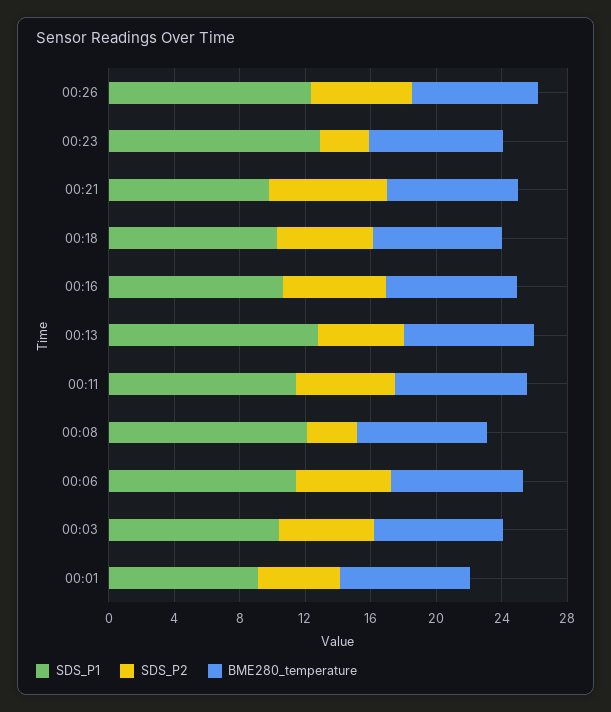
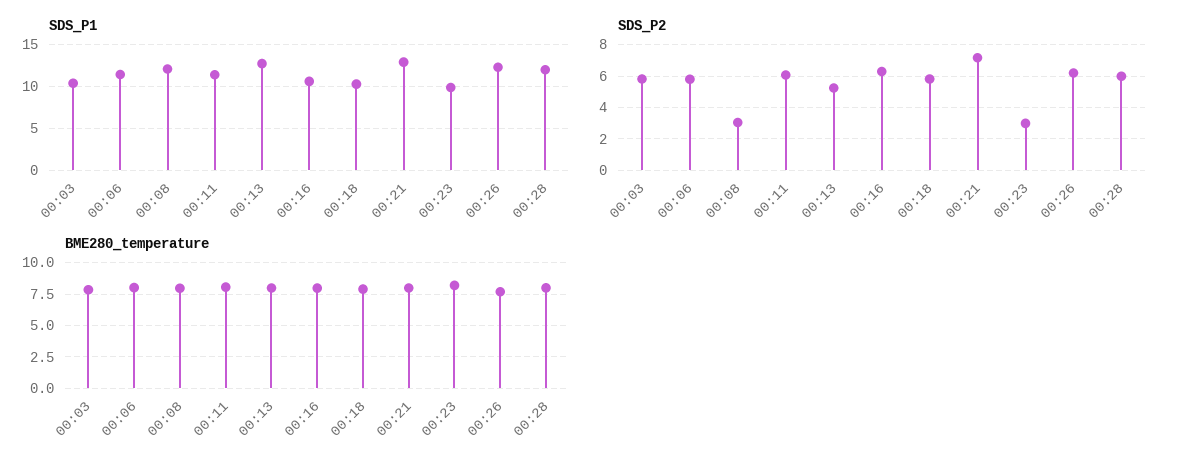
SDS_P1, 00:23: 13 -> 10
SDS_P1, 00:21: 10 -> 13
SDS_P1, 00:01: 9 -> none
SDS_P2, 00:01: 5 -> none
BME280_temperature, 00:01: 8 -> none
SDS_P1, 00:28: none -> 12
SDS_P2, 00:28: none -> 6
BME280_temperature, 00:28: none -> 8

